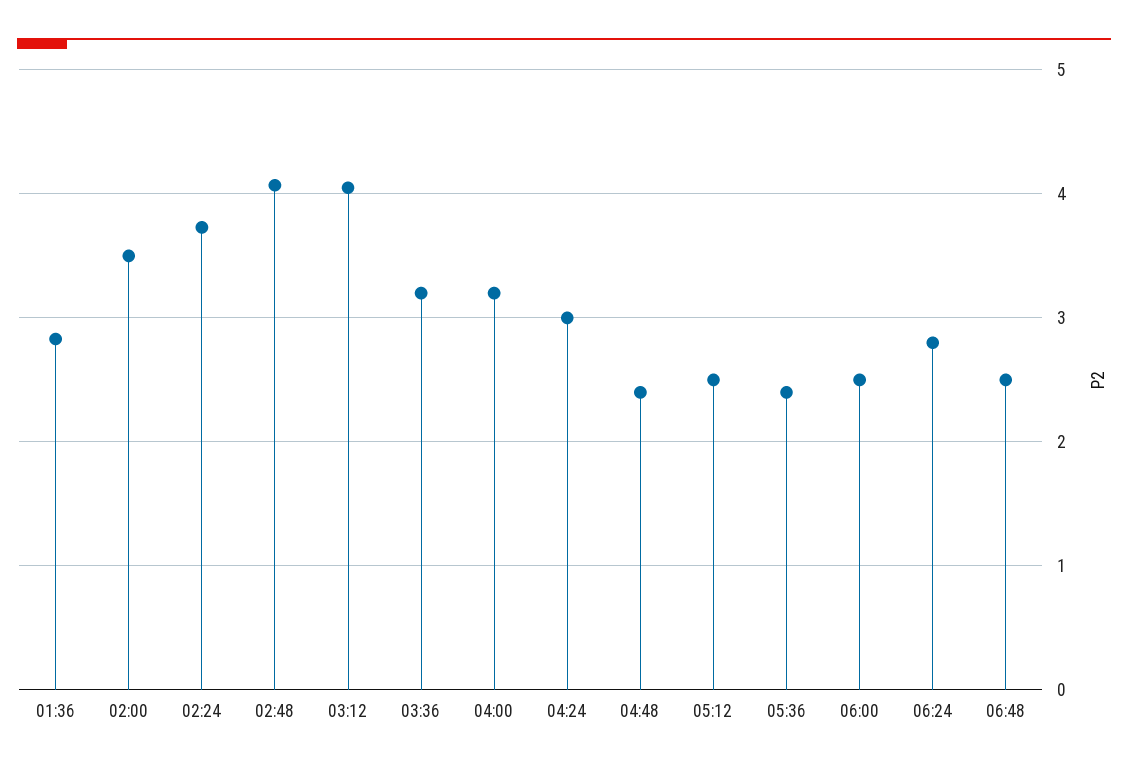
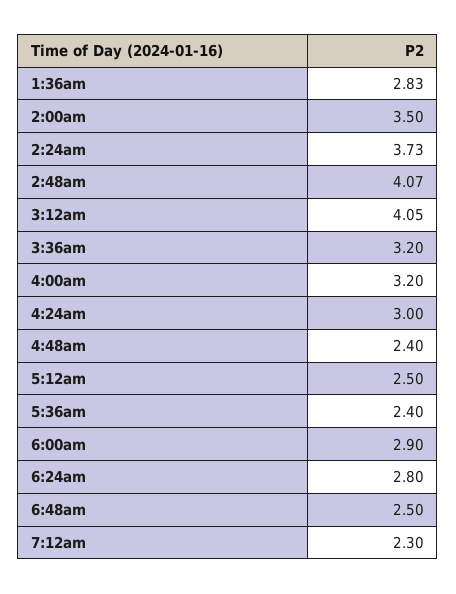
06:00: 2.5 -> 2.9
7:12am: none -> 2.3

